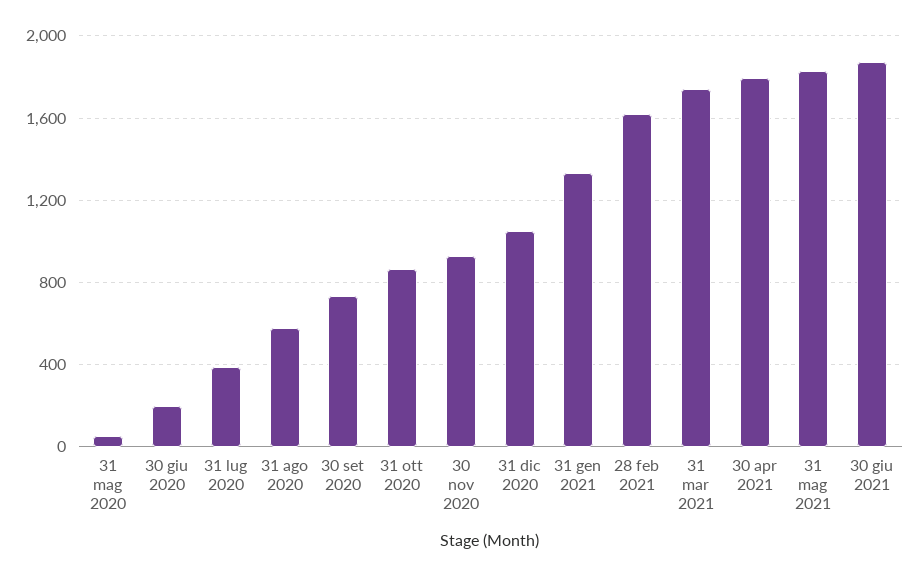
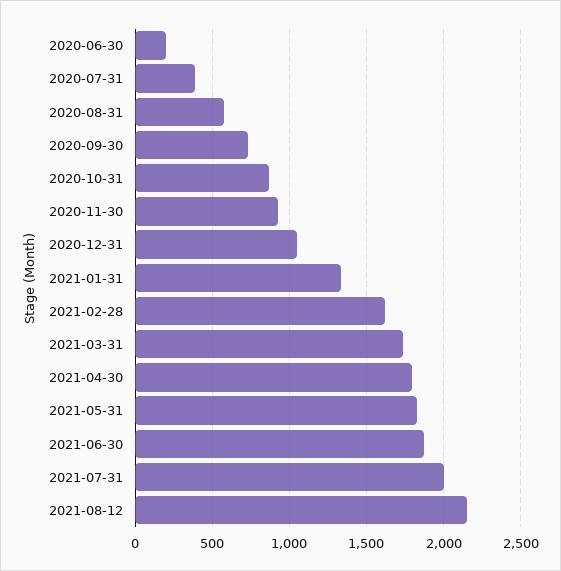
31 mag 2020: 50 -> none
2021-07-31: none -> 2000
2021-08-12: none -> 2150

